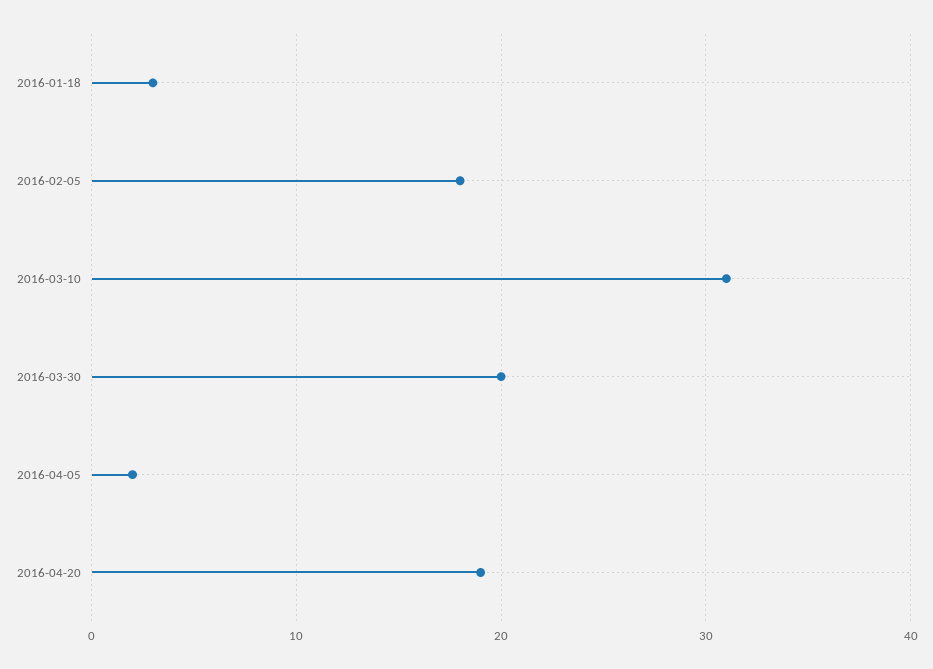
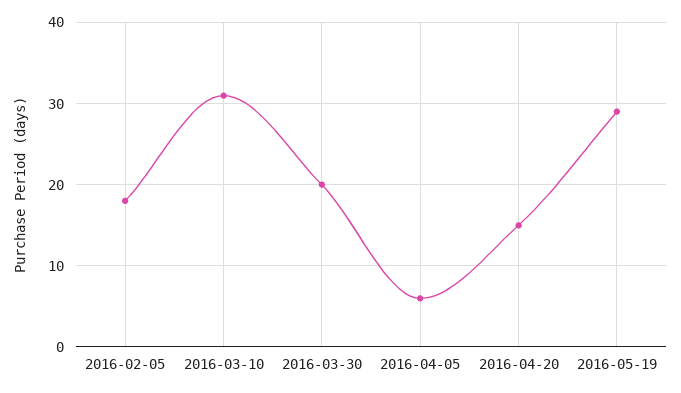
2016-01-18: 3 -> none
2016-04-05: 2 -> 6
2016-04-20: 19 -> 15
2016-05-19: none -> 29

